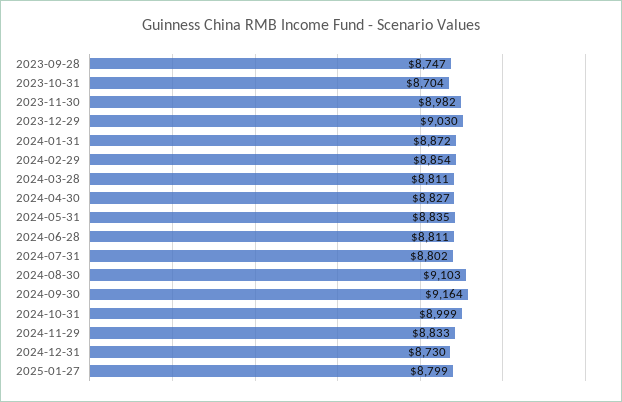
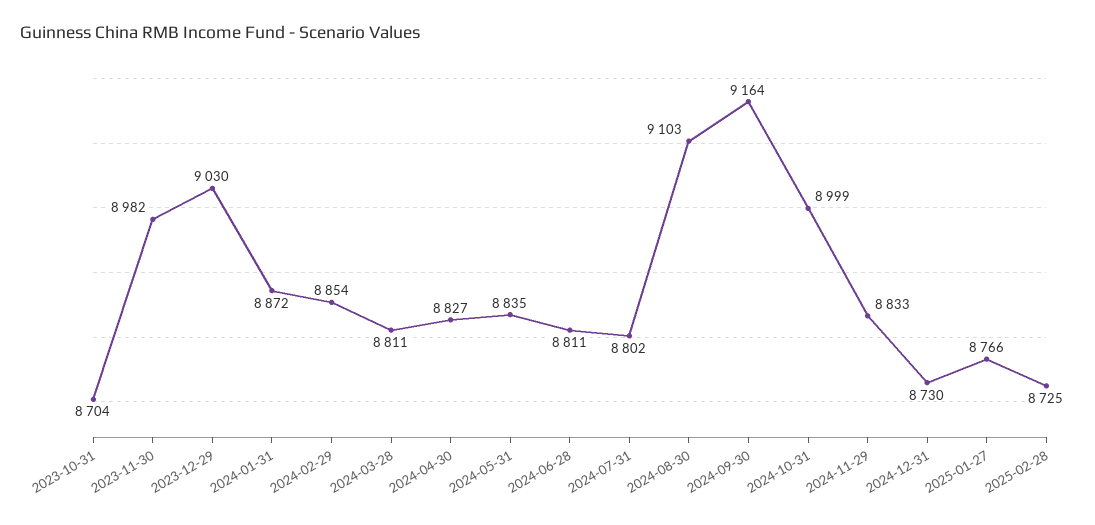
2023-09-28: 8747 -> none
2025-01-27: 8799 -> 8766
2025-02-28: none -> 8725

